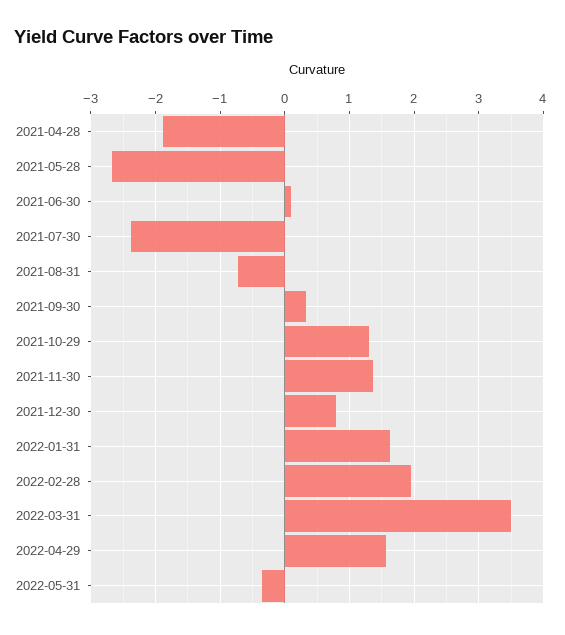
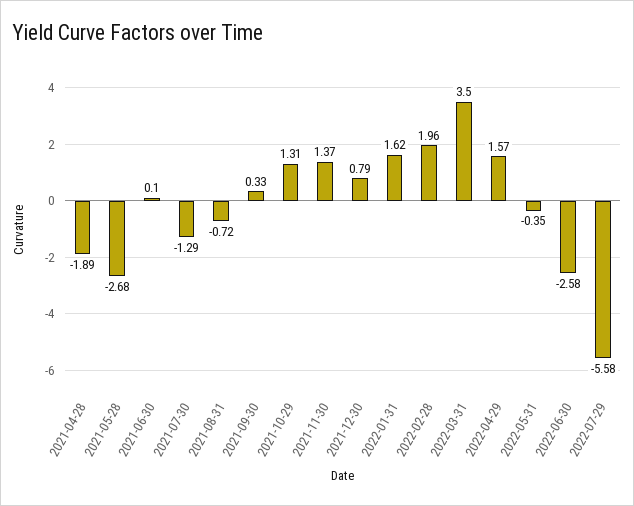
2021-07-30: -2.4 -> -1.29
2022-06-30: none -> -2.58
2022-07-29: none -> -5.58

